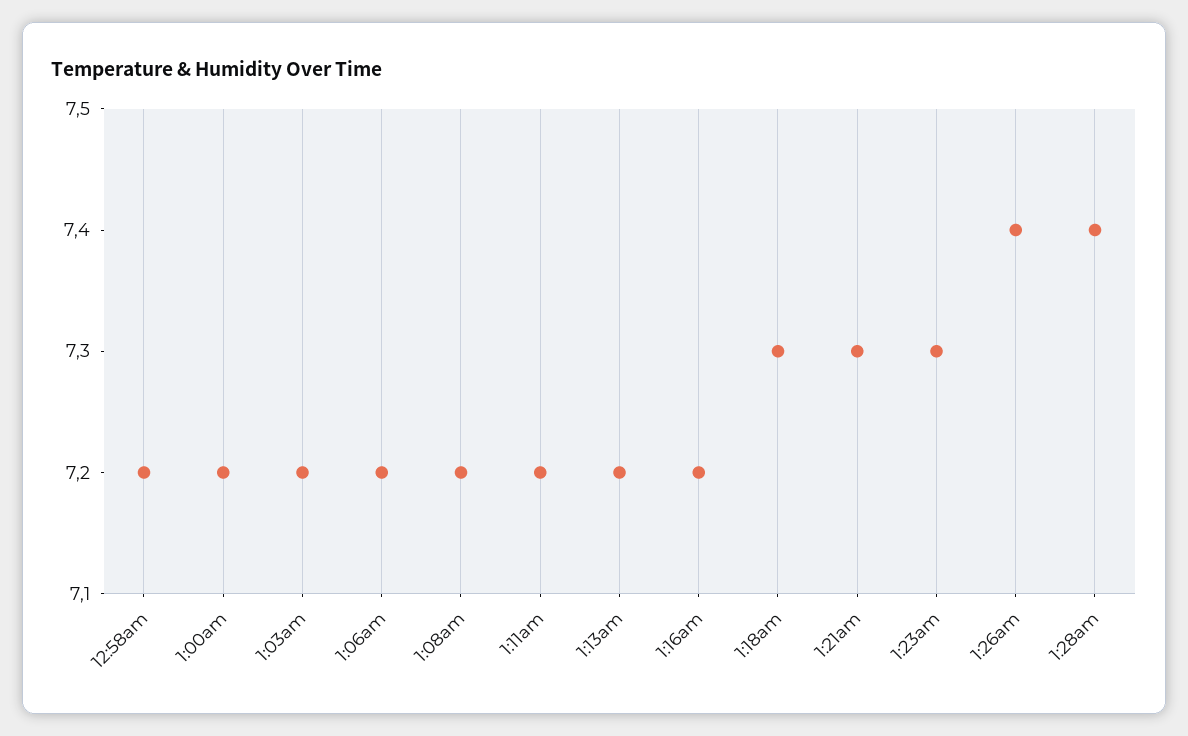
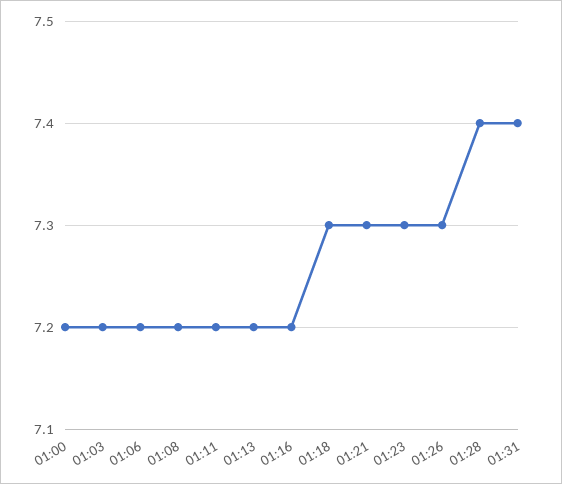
12:58am: 7.2 -> none
1:26am: 7.4 -> 7.3
01:31: none -> 7.4

